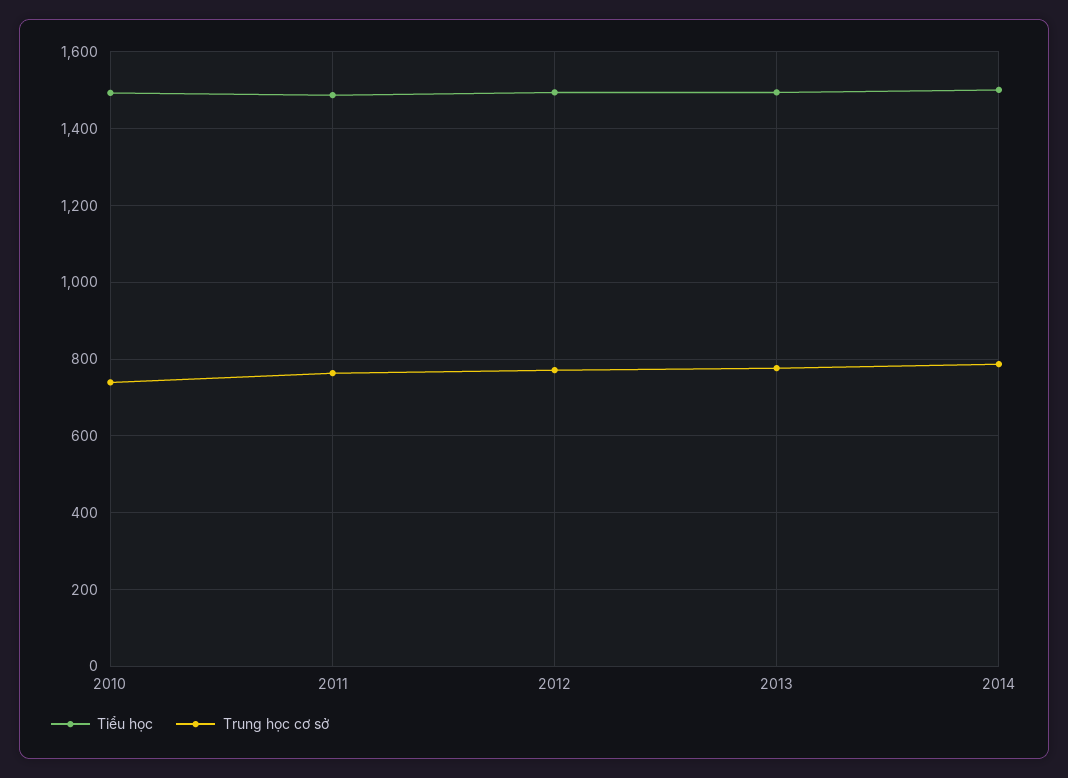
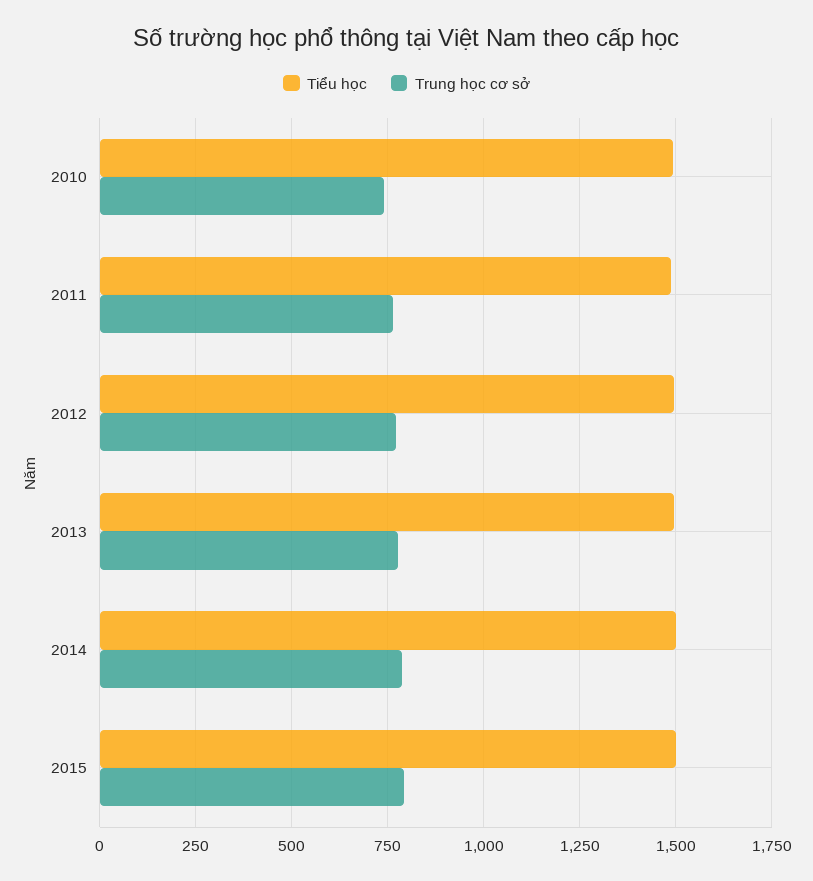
Tiểu học, 2015: none -> 1500
Trung học cơ sở, 2015: none -> 800

